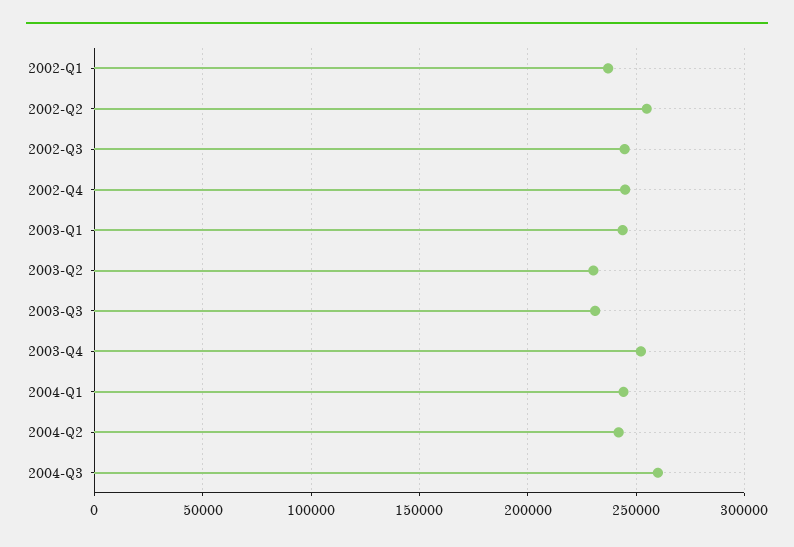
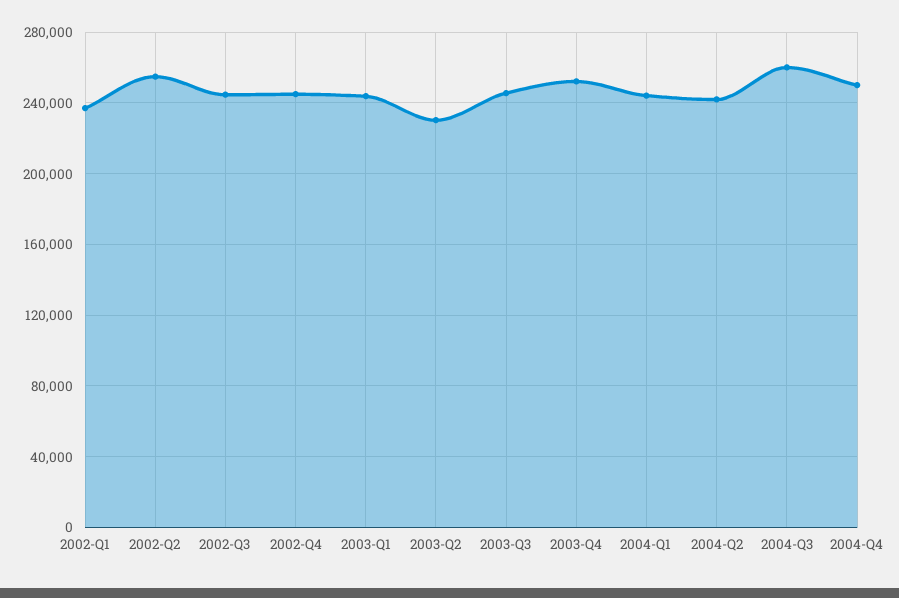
2003-Q3: 230000 -> 245000
2004-Q4: none -> 250000

